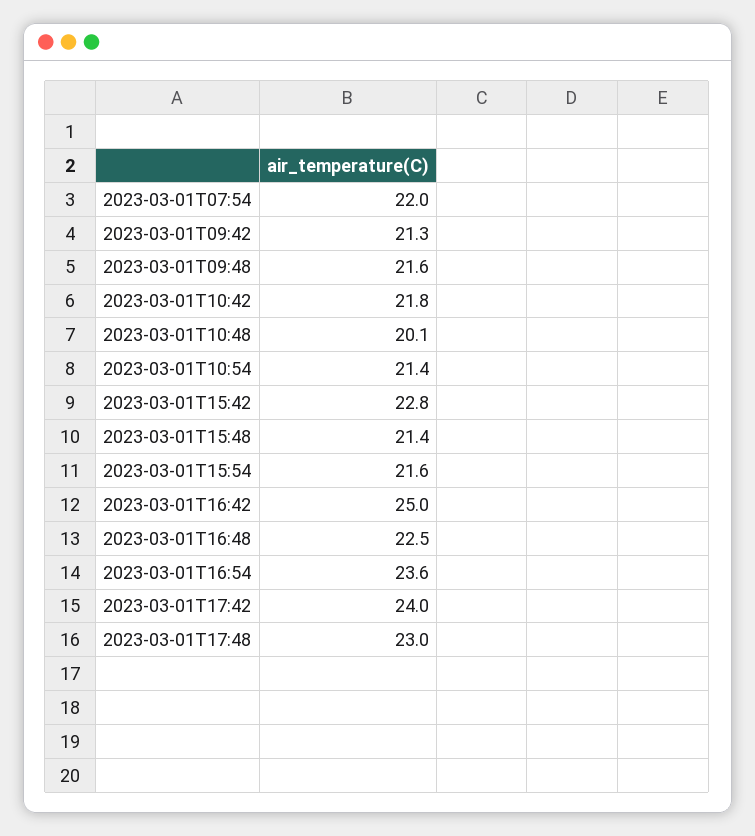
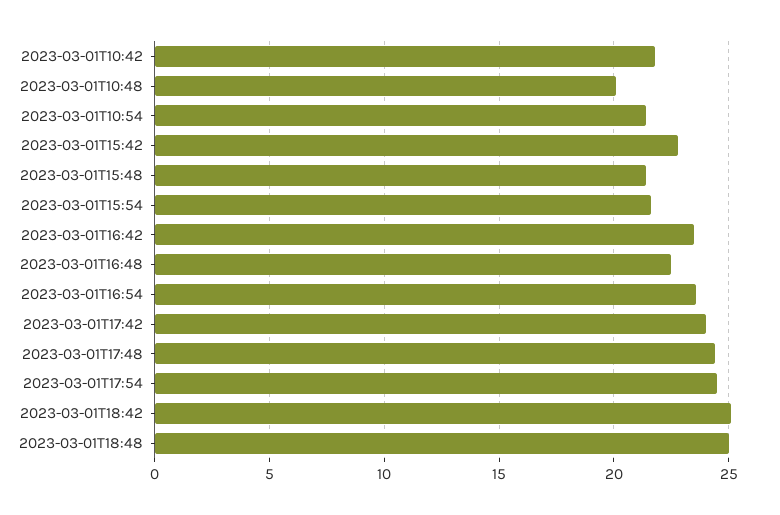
2023-03-01T07:54: 22 -> none
2023-03-01T09:42: 21.3 -> none
2023-03-01T09:48: 21.6 -> none
2023-03-01T16:42: 25 -> 23.5
2023-03-01T17:48: 23 -> 24.5
2023-03-01T17:54: none -> 24.5
2023-03-01T18:42: none -> 25
2023-03-01T18:48: none -> 25

